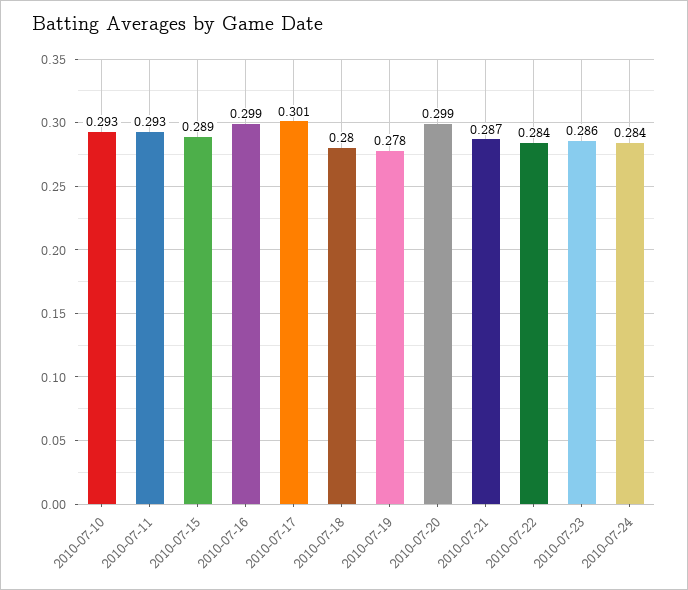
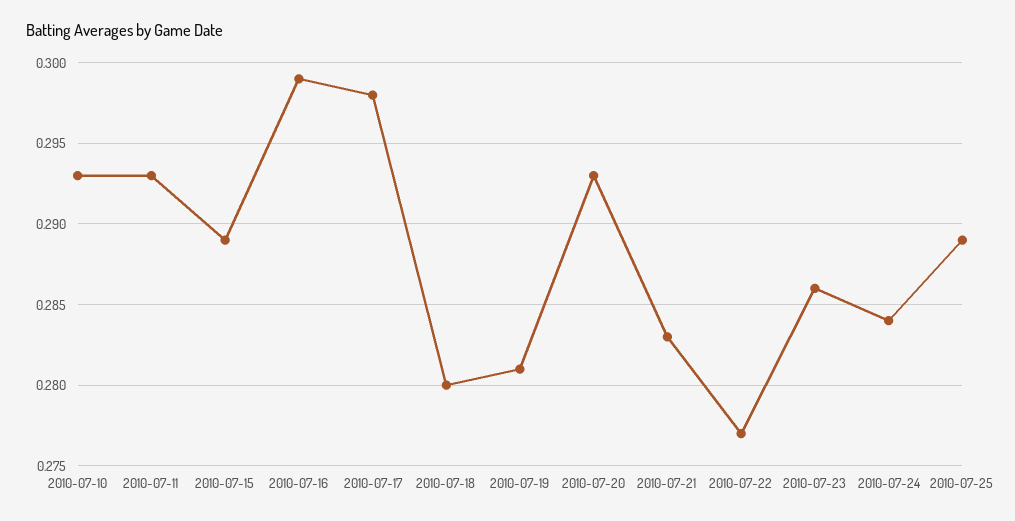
2010-07-17: 0.301 -> 0.298
2010-07-19: 0.278 -> 0.281
2010-07-20: 0.299 -> 0.293
2010-07-21: 0.287 -> 0.283
2010-07-22: 0.284 -> 0.277
2010-07-25: none -> 0.289

